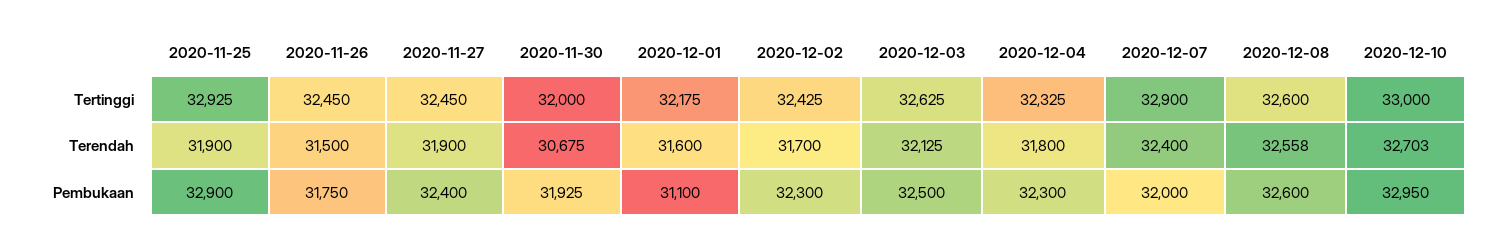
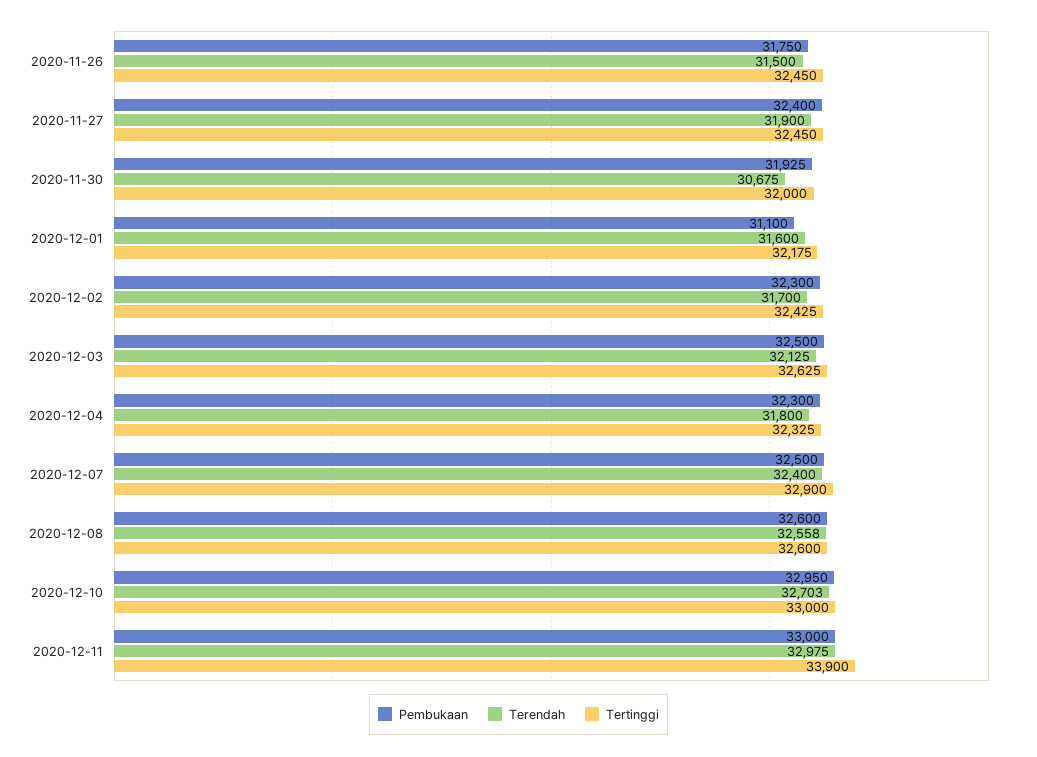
Tertinggi, 2020-11-25: 32925 -> none
Terendah, 2020-11-25: 31900 -> none
Pembukaan, 2020-11-25: 32900 -> none
Pembukaan, 2020-12-07: 32000 -> 32500
Pembukaan, 2020-12-11: none -> 33000
Terendah, 2020-12-11: none -> 32975
Tertinggi, 2020-12-11: none -> 33900

